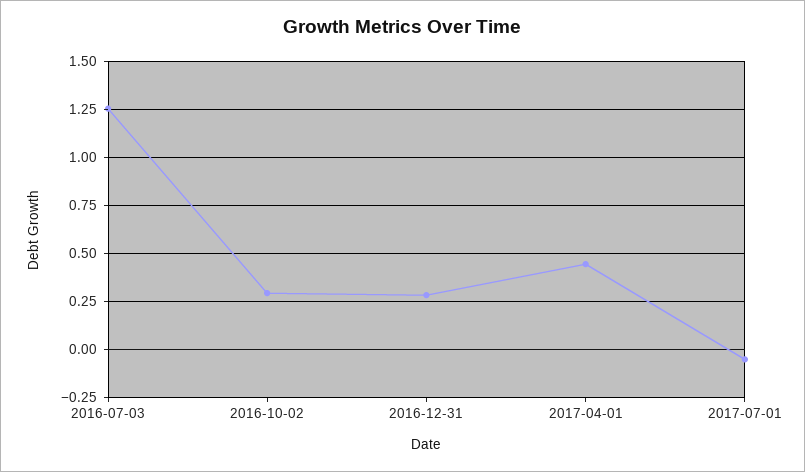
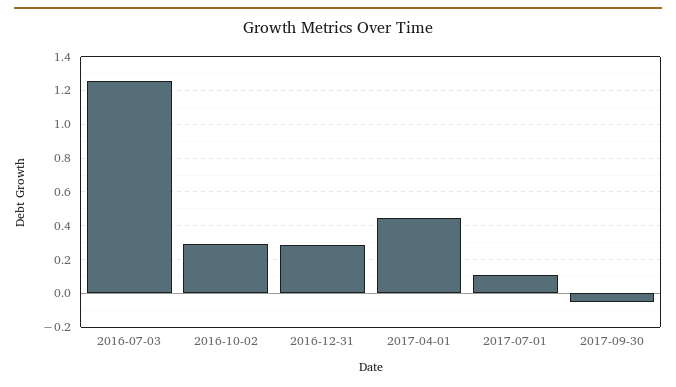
2017-07-01: -0.05 -> 0.1
2017-09-30: none -> -0.05

